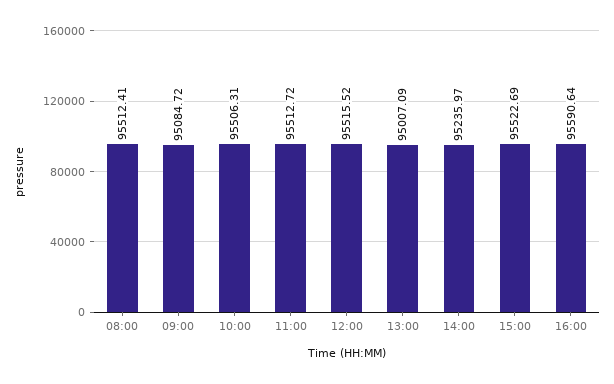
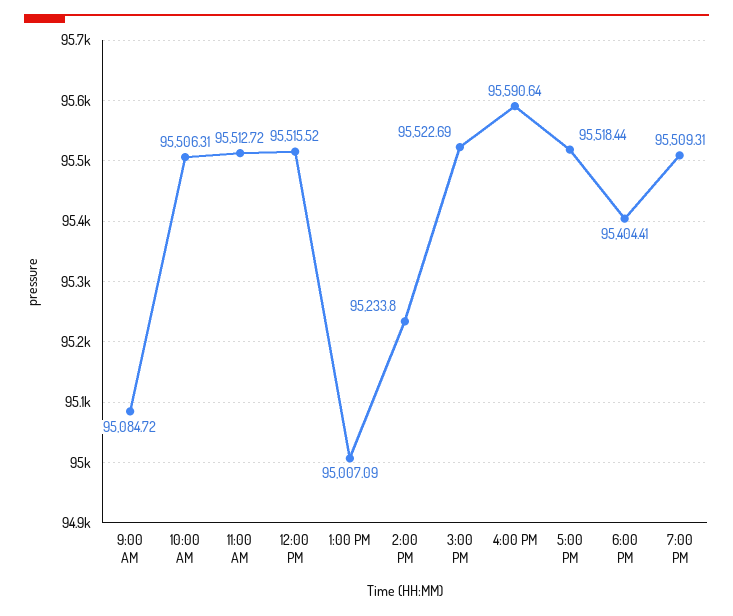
08:00: 95512.41 -> none
14:00: 95235.97 -> 95233.8
5:00 PM: none -> 95518.44
6:00 PM: none -> 95404.41
7:00 PM: none -> 95509.31

